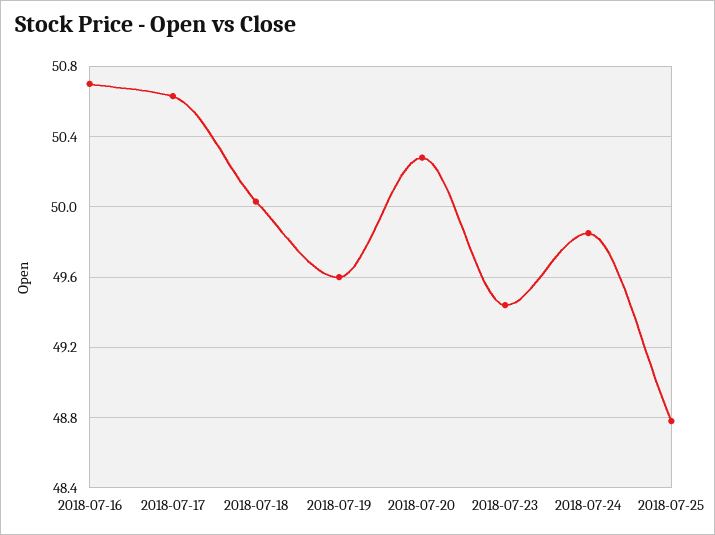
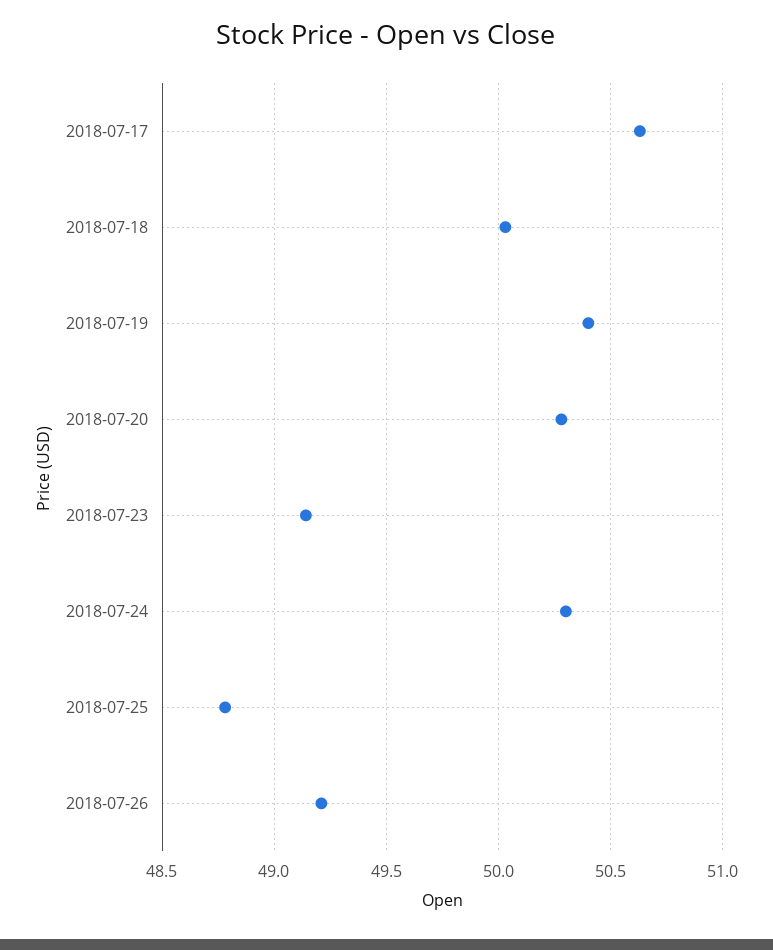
2018-07-16: 50.7 -> none
2018-07-19: 49.6 -> 50.4
2018-07-23: 49.45 -> 49.15
2018-07-24: 49.85 -> 50.3
2018-07-26: none -> 49.2

